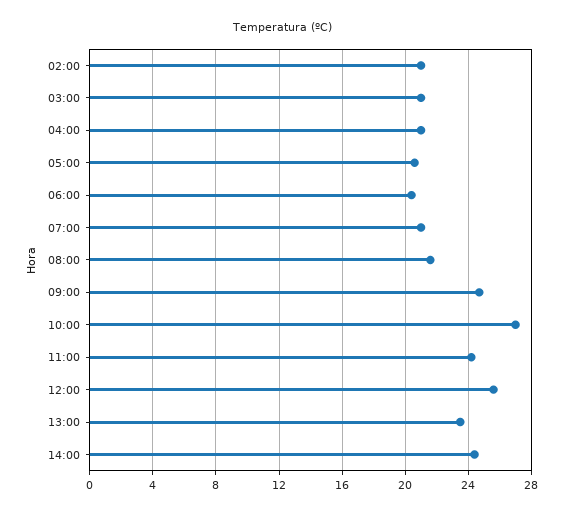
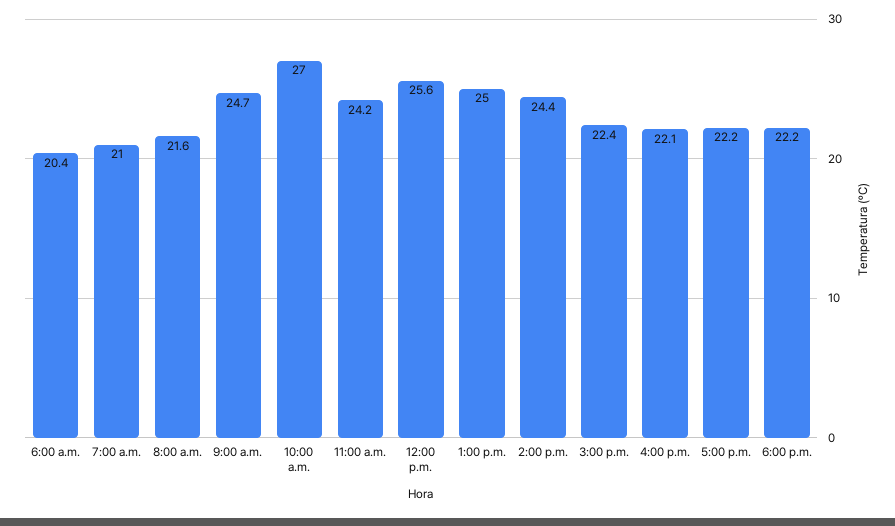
02:00: 21 -> none
03:00: 21 -> none
04:00: 21 -> none
05:00: 20.5 -> none
13:00: 23.5 -> 25
3:00 p.m.: none -> 22.4
4:00 p.m.: none -> 22.1
5:00 p.m.: none -> 22.2
6:00 p.m.: none -> 22.2

